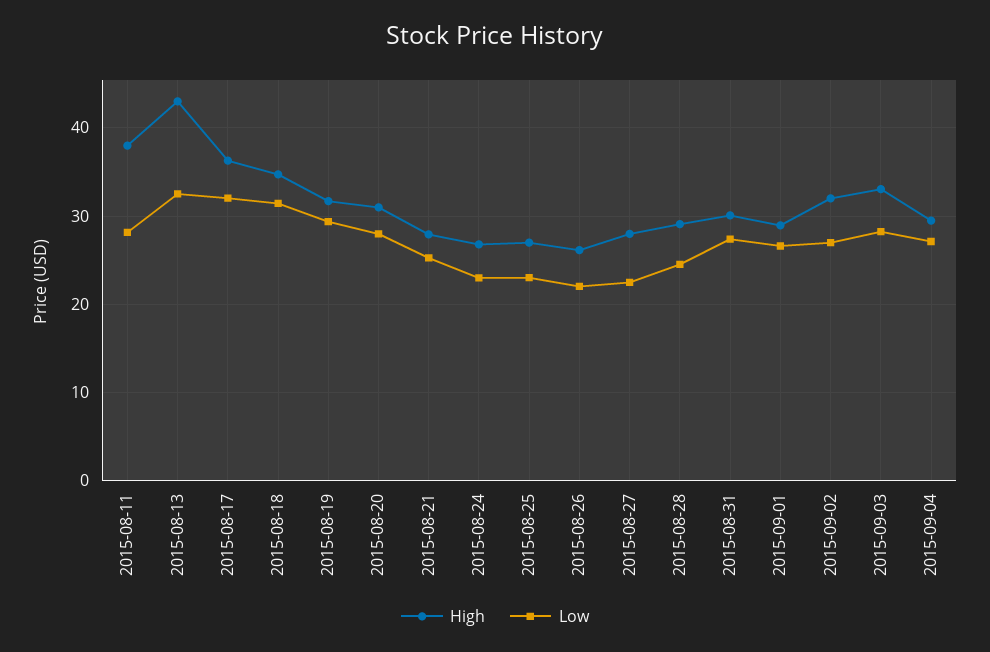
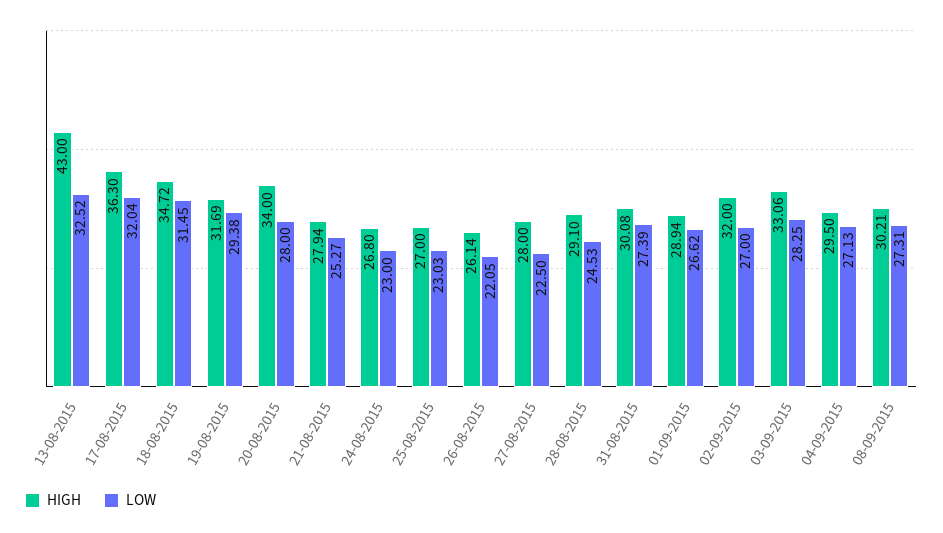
High, 2015-08-11: 38 -> none
Low, 2015-08-11: 28 -> none
High, 2015-08-20: 31 -> 34
High, 08-09-2015: none -> 30.21
Low, 08-09-2015: none -> 27.31

